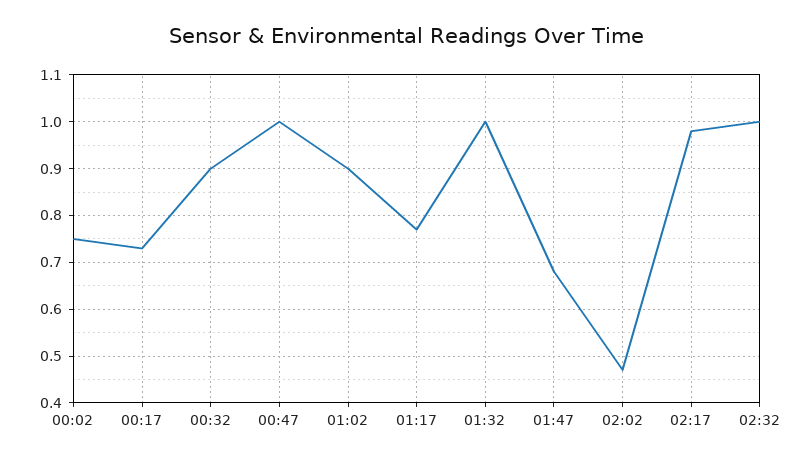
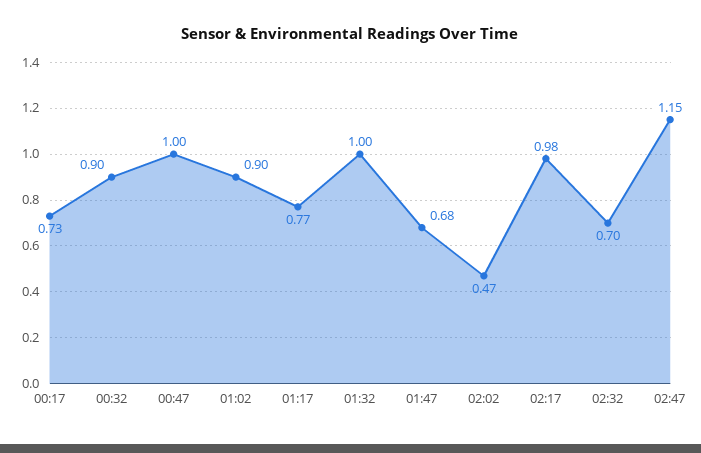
00:02: 0.75 -> none
02:32: 1 -> 0.7
02:47: none -> 1.15

